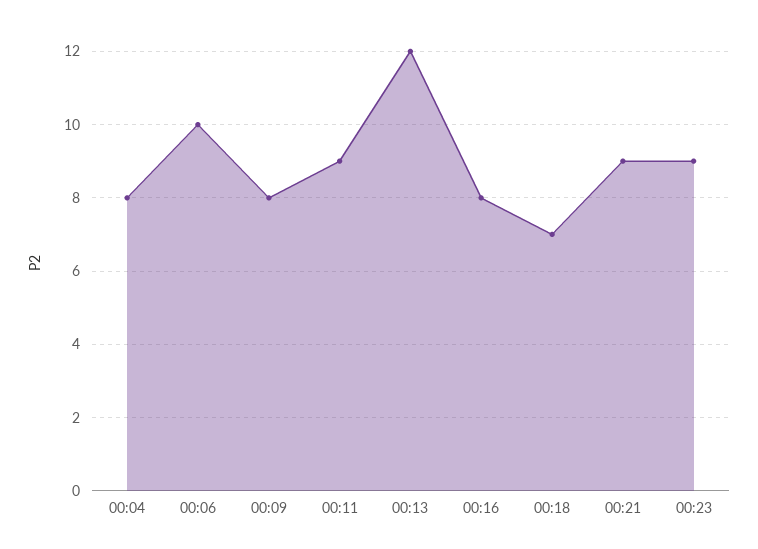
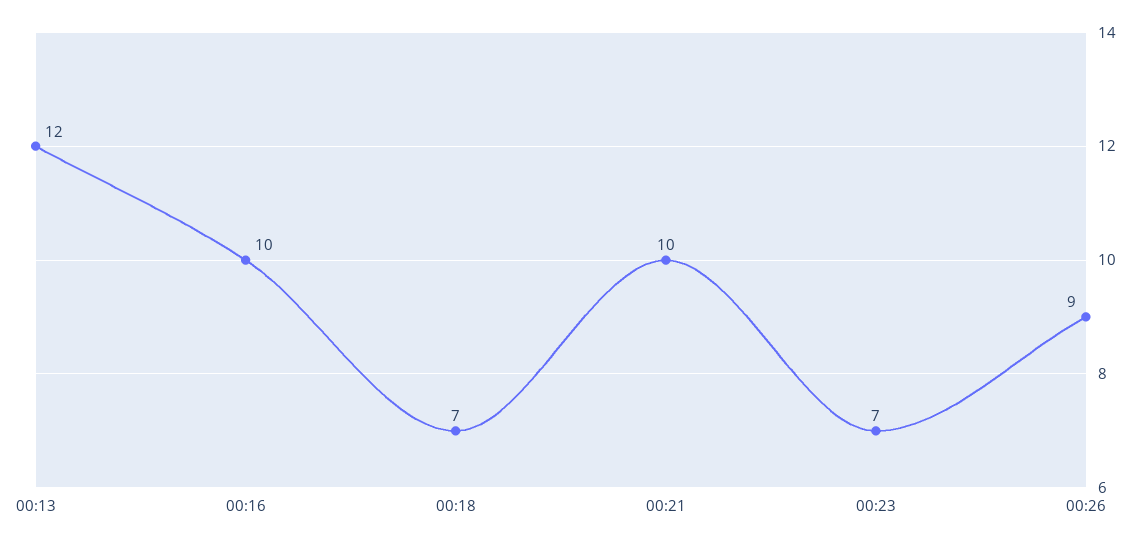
00:04: 8 -> none
00:06: 10 -> none
00:09: 8 -> none
00:11: 9 -> none
00:16: 8 -> 10
00:21: 9 -> 10
00:23: 9 -> 7
00:26: none -> 9

